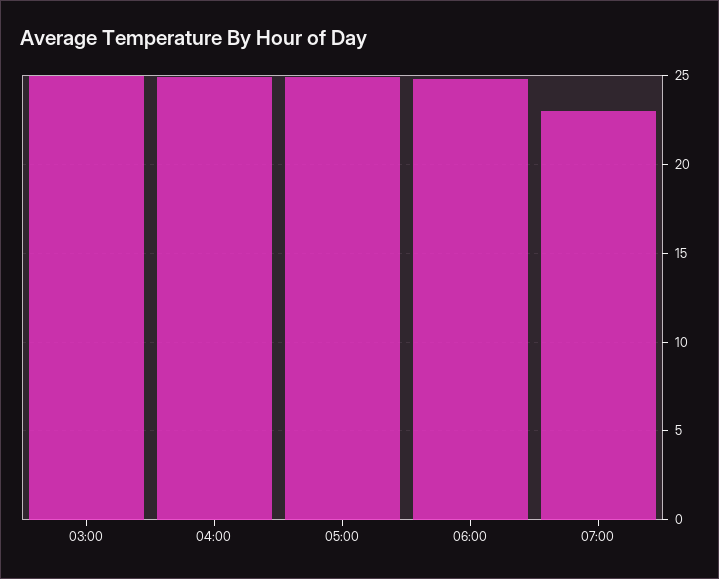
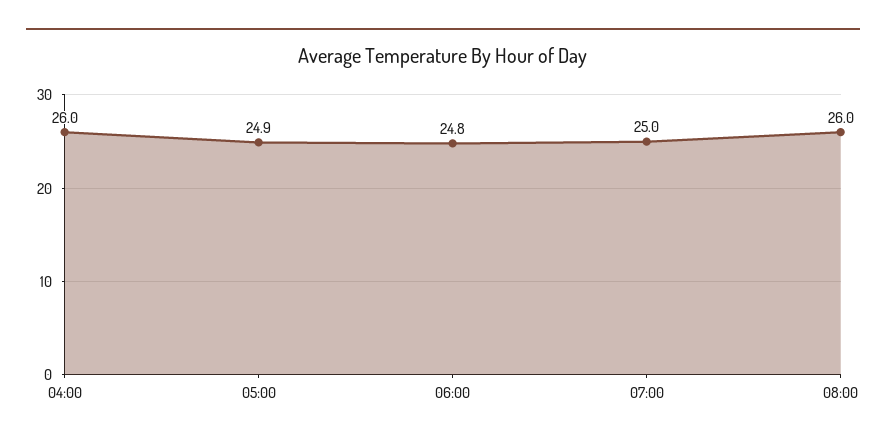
03:00: 25 -> none
04:00: 25 -> 26
07:00: 23 -> 25
08:00: none -> 26

